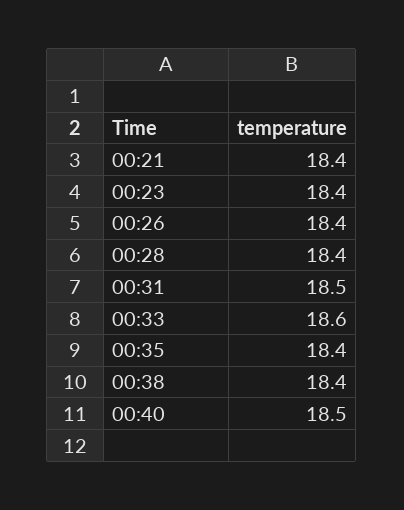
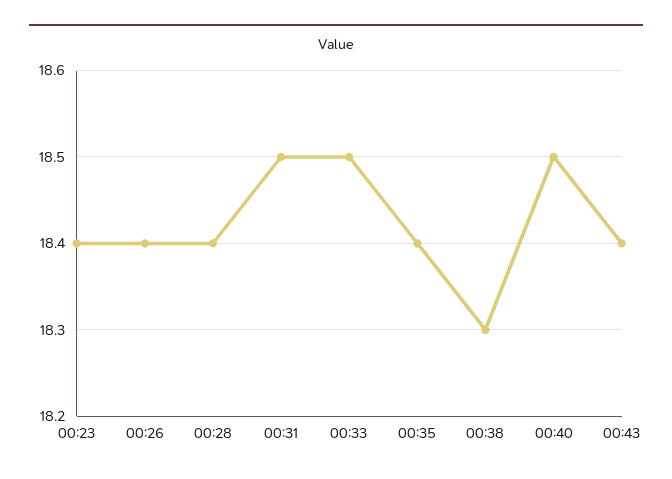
00:21: 18.4 -> none
00:33: 18.6 -> 18.5
00:38: 18.4 -> 18.3
00:43: none -> 18.4

